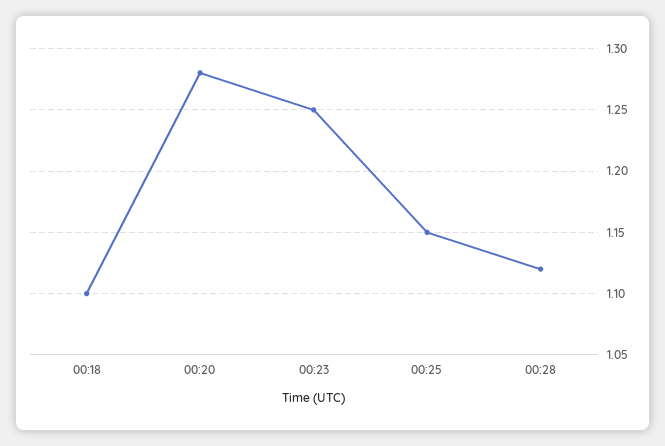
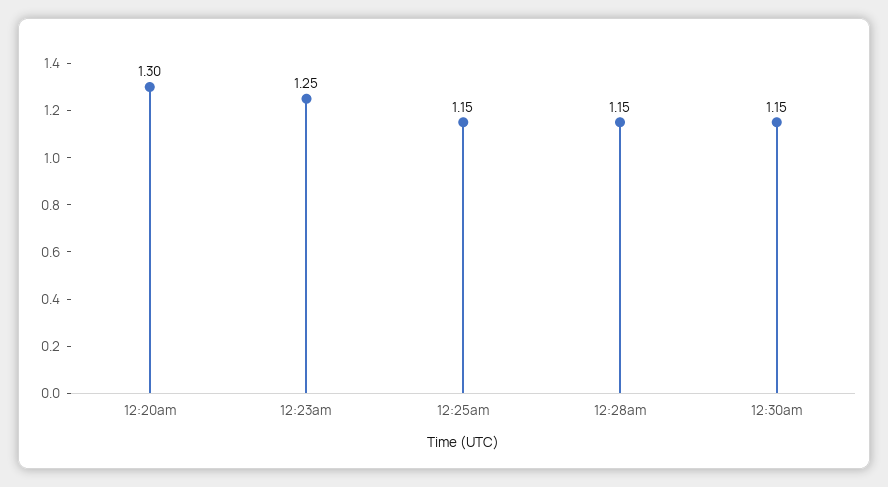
00:18: 1.1 -> none
00:20: 1.28 -> 1.3
00:28: 1.12 -> 1.15
12:30am: none -> 1.15

